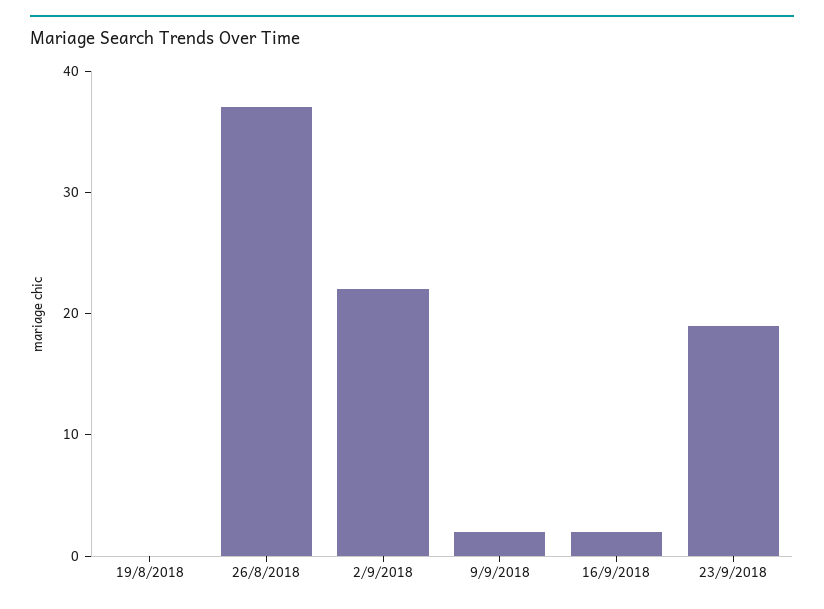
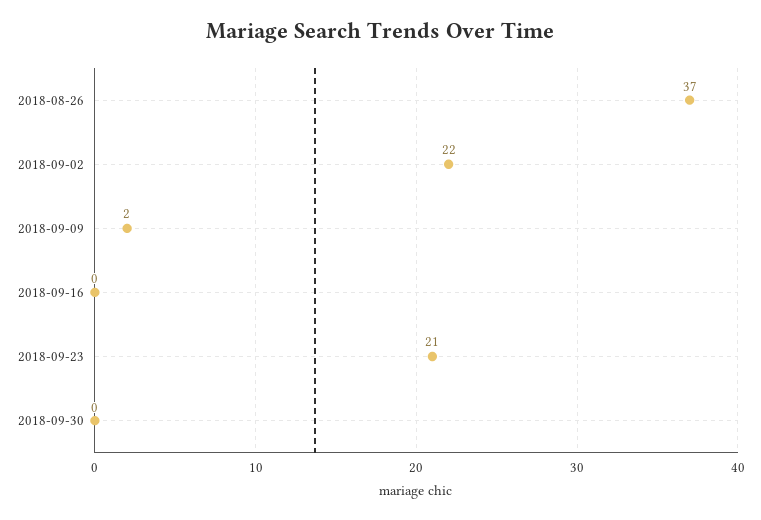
19/8/2018: 0 -> none
16/9/2018: 2 -> 0
23/9/2018: 19 -> 21
2018-09-30: none -> 0

